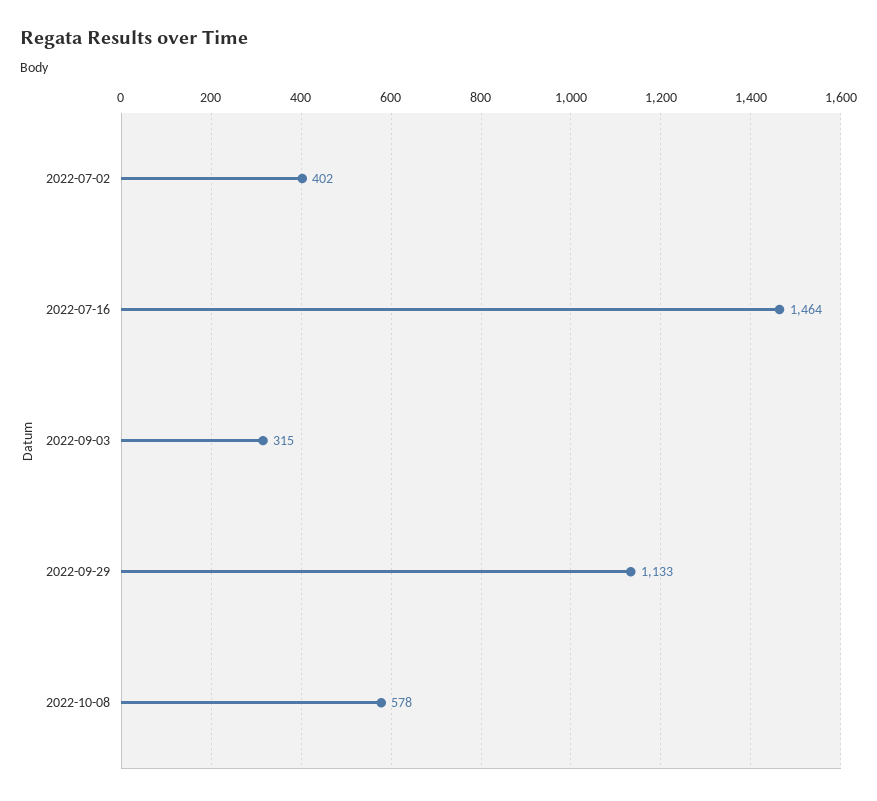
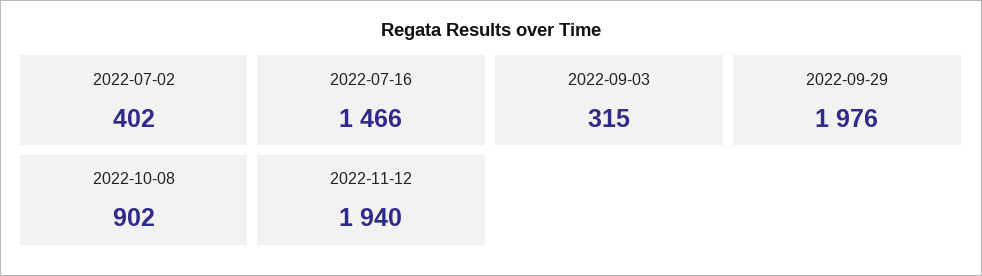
2022-07-16: 1464 -> 1466
2022-09-29: 1133 -> 1976
2022-10-08: 578 -> 902
2022-11-12: none -> 1940

